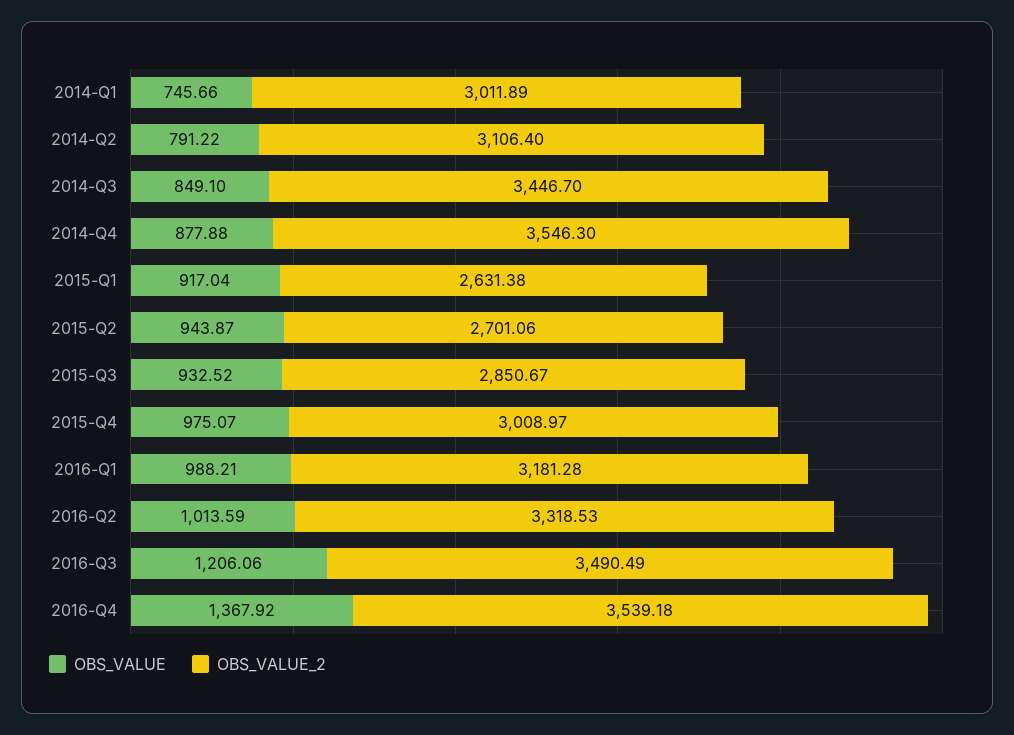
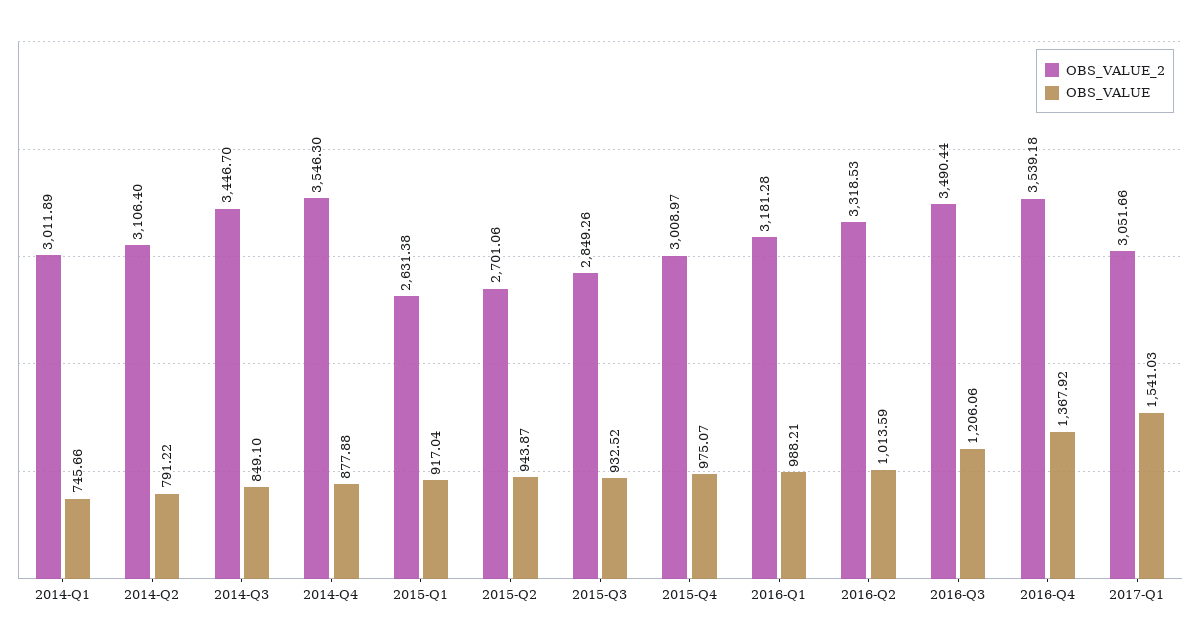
OBS_VALUE_2, 2015-Q3: 2850.67 -> 2849.26
OBS_VALUE_2, 2016-Q3: 3490.49 -> 3490.44
OBS_VALUE_2, 2017-Q1: none -> 3051.66
OBS_VALUE, 2017-Q1: none -> 1541.03

